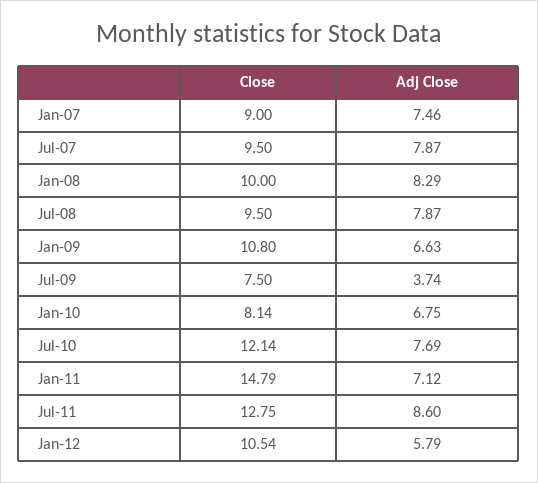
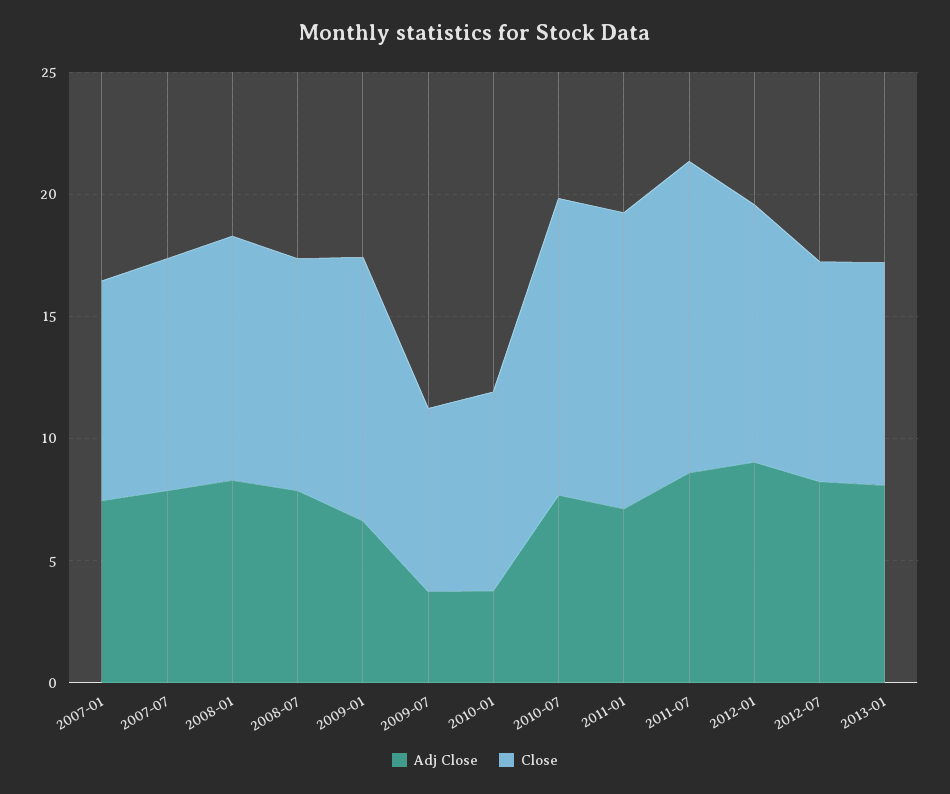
Adj Close, Jan-10: 6.75 -> 4
Close, Jan-11: 14.79 -> 12
Adj Close, Jan-12: 5.79 -> 9
Adj Close, 2012-07: none -> 8
Close, 2012-07: none -> 9
Adj Close, 2013-01: none -> 8
Close, 2013-01: none -> 9

